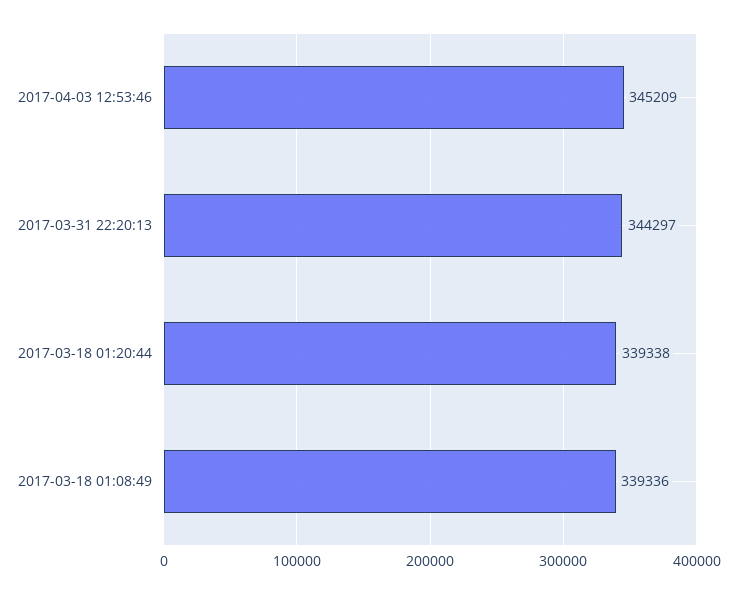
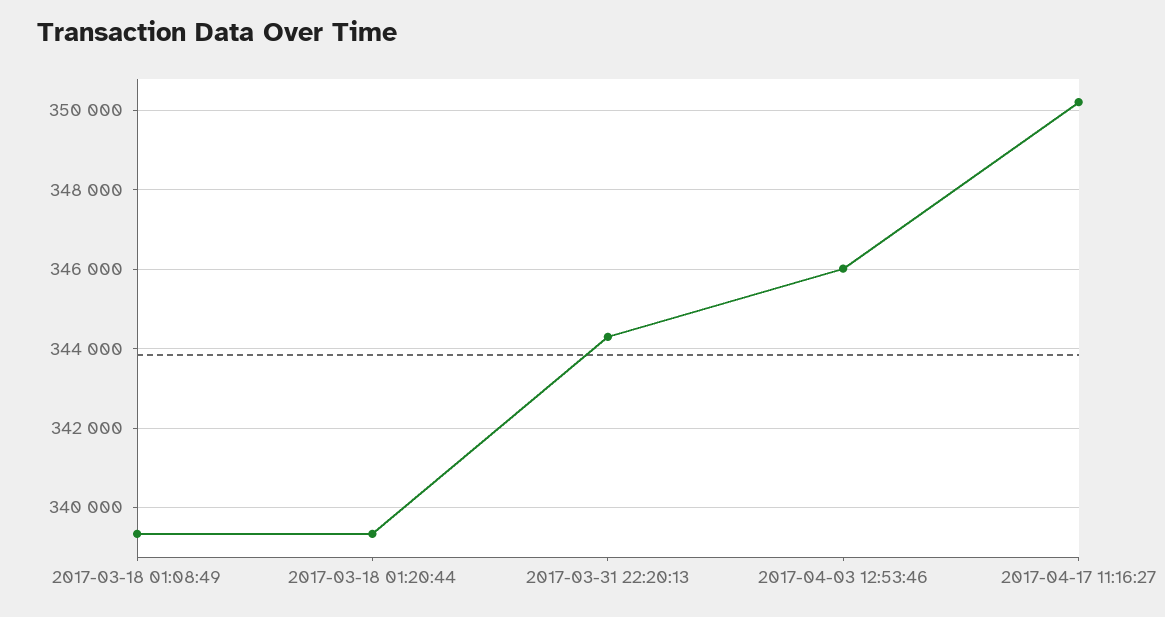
2017-04-03 12:53:46: 345209 -> 346000
2017-04-17 11:16:27: none -> 350200

